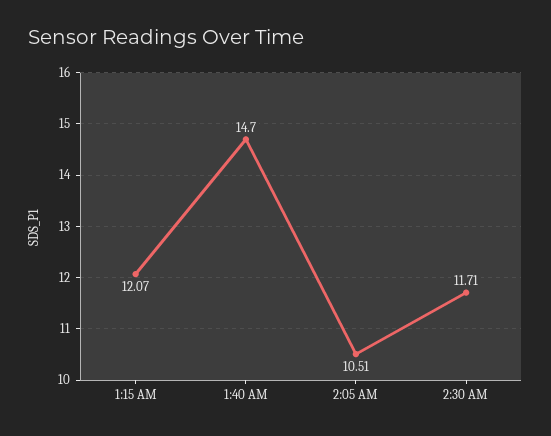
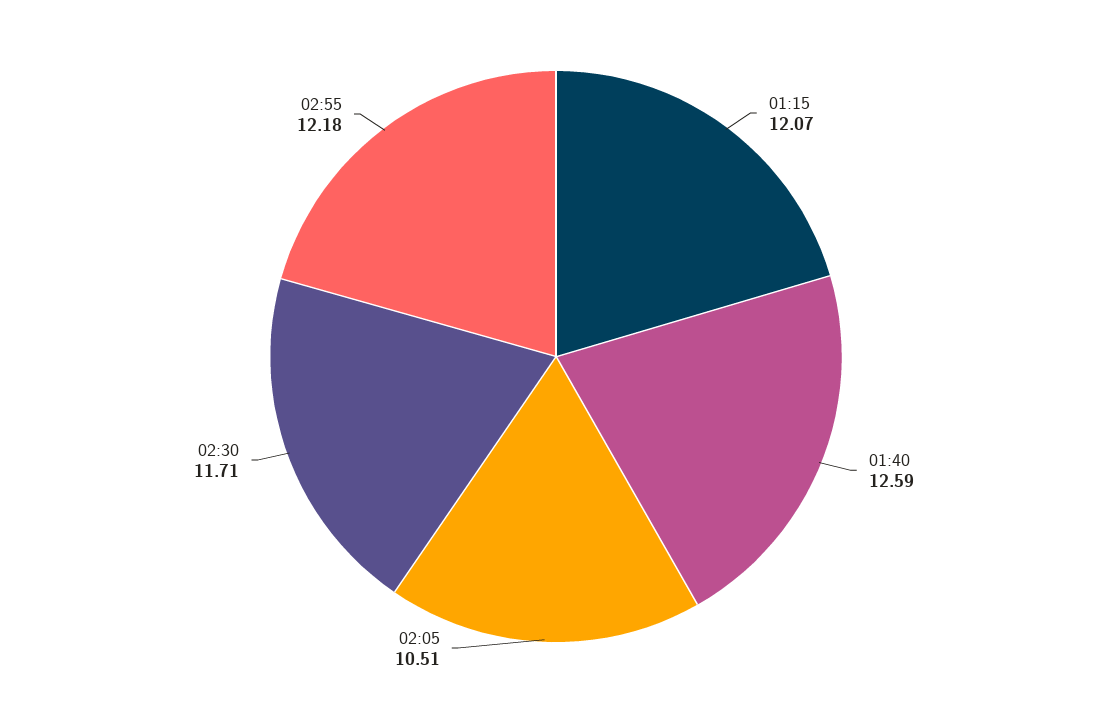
1:40 AM: 14.7 -> 12.59
02:55: none -> 12.18

